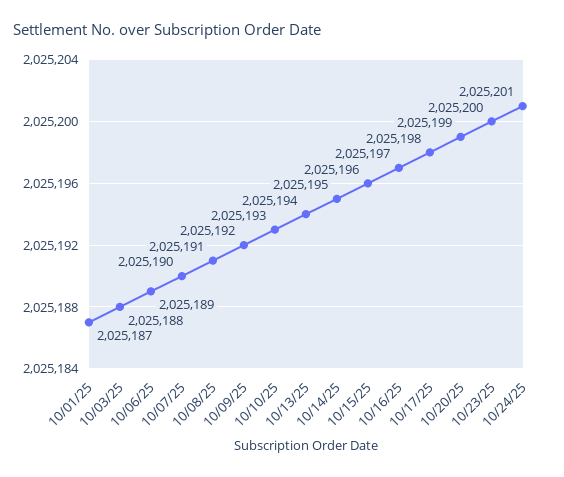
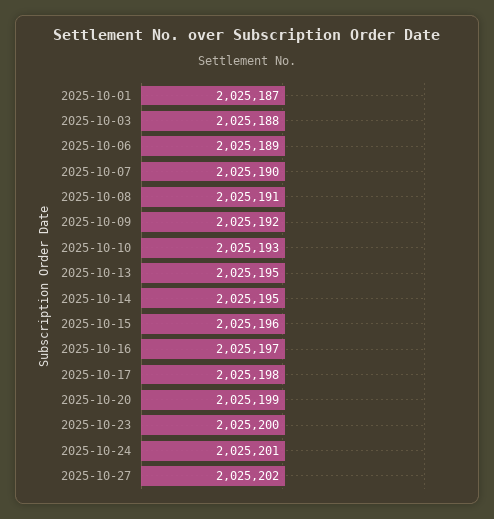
10/13/25: 2025194 -> 2025195
2025-10-27: none -> 2025202

